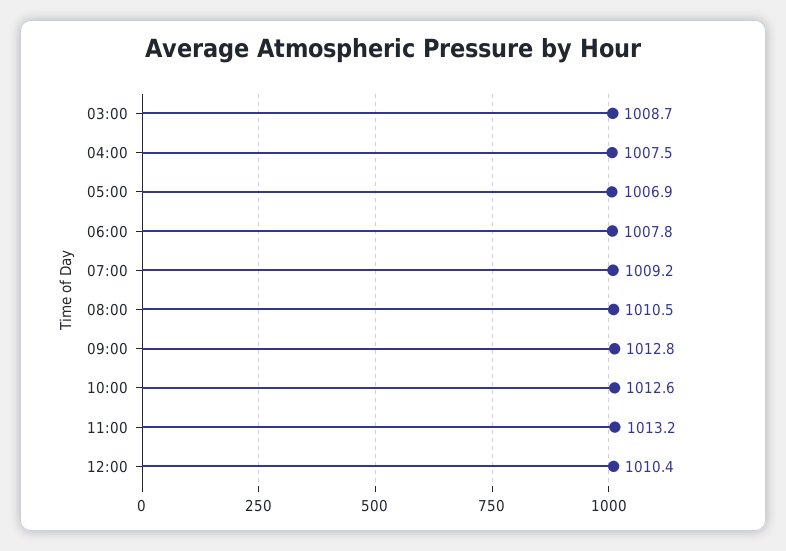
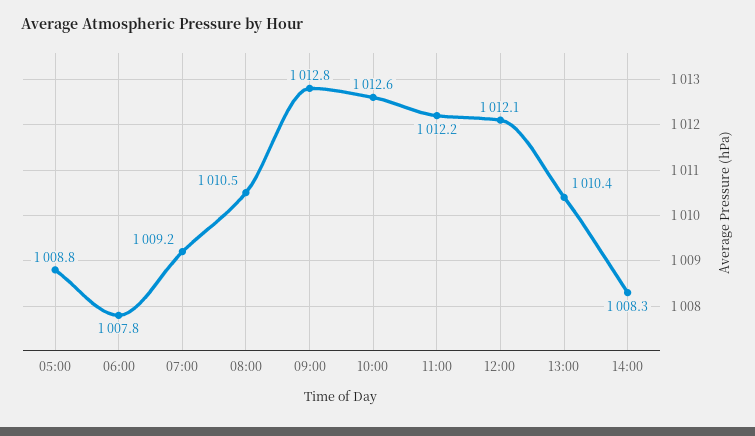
03:00: 1008.7 -> none
04:00: 1007.5 -> none
05:00: 1006.9 -> 1008.8
11:00: 1013.2 -> 1012.2
12:00: 1010.4 -> 1012.1
13:00: none -> 1010.4
14:00: none -> 1008.3

